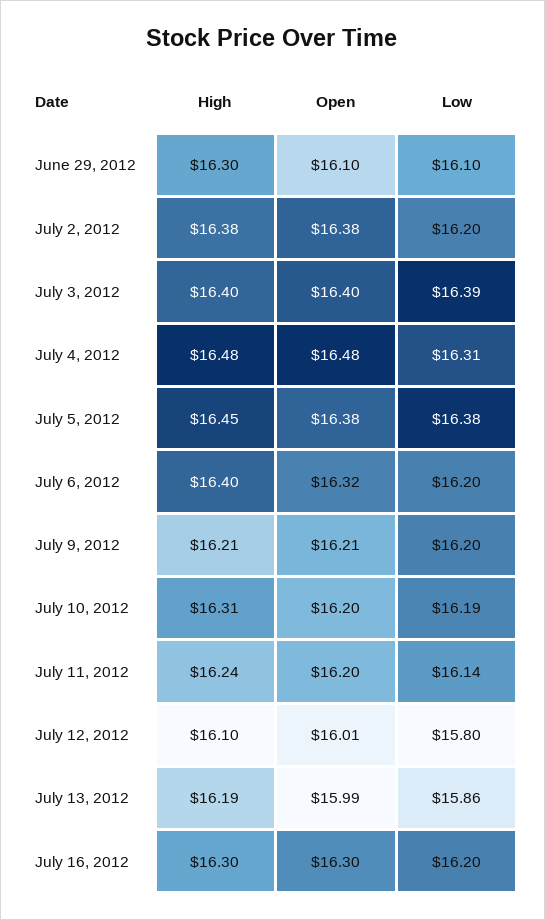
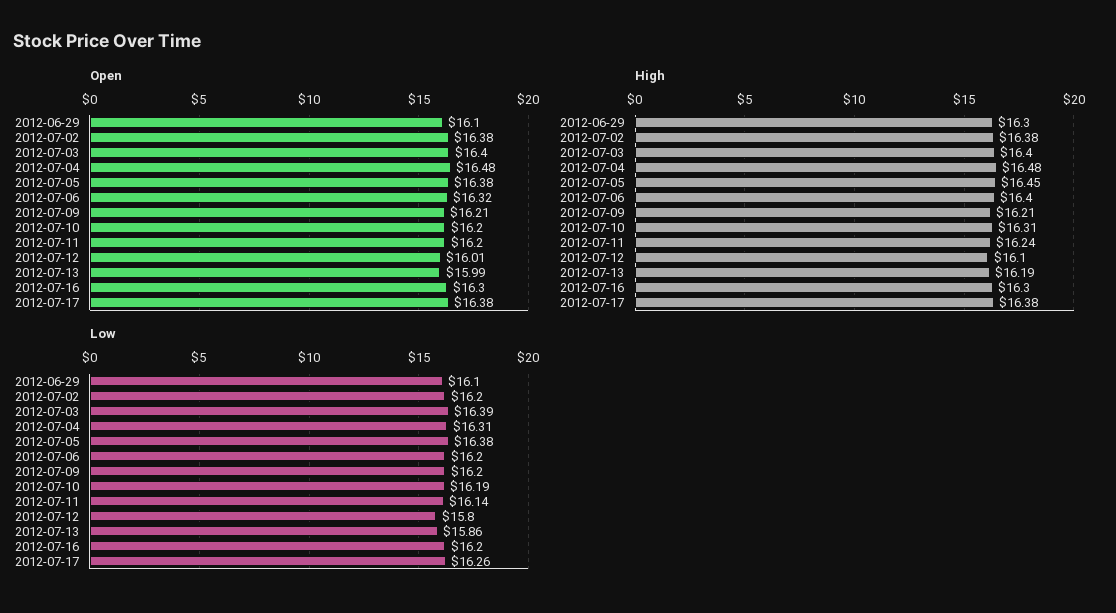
Open, 2012-07-17: none -> 16.38
High, 2012-07-17: none -> 16.38
Low, 2012-07-17: none -> 16.26

